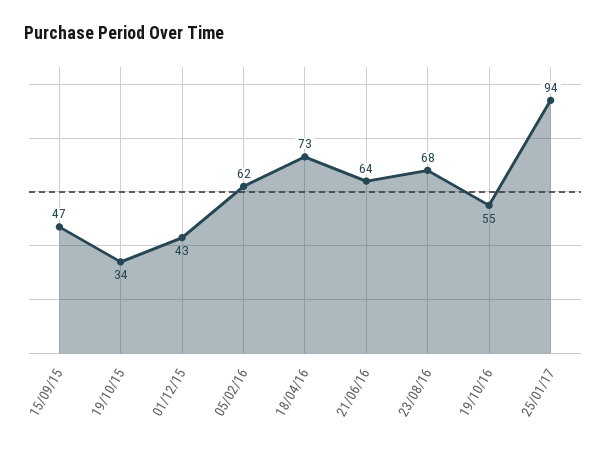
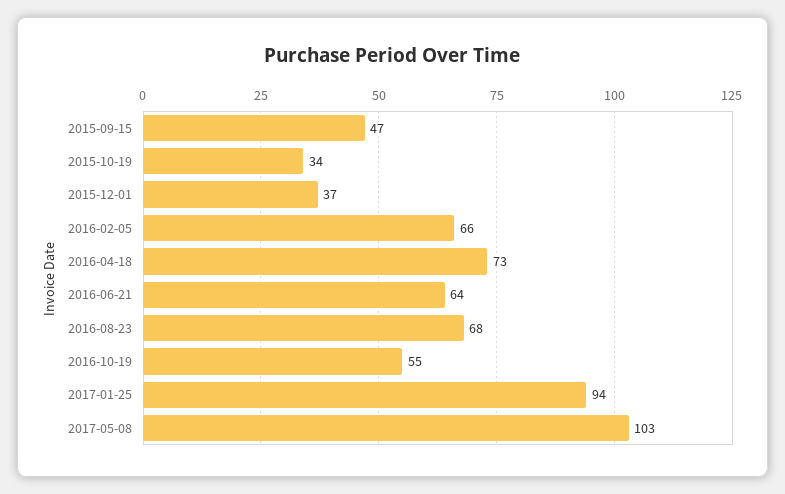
01/12/15: 43 -> 37
05/02/16: 62 -> 66
2017-05-08: none -> 103

